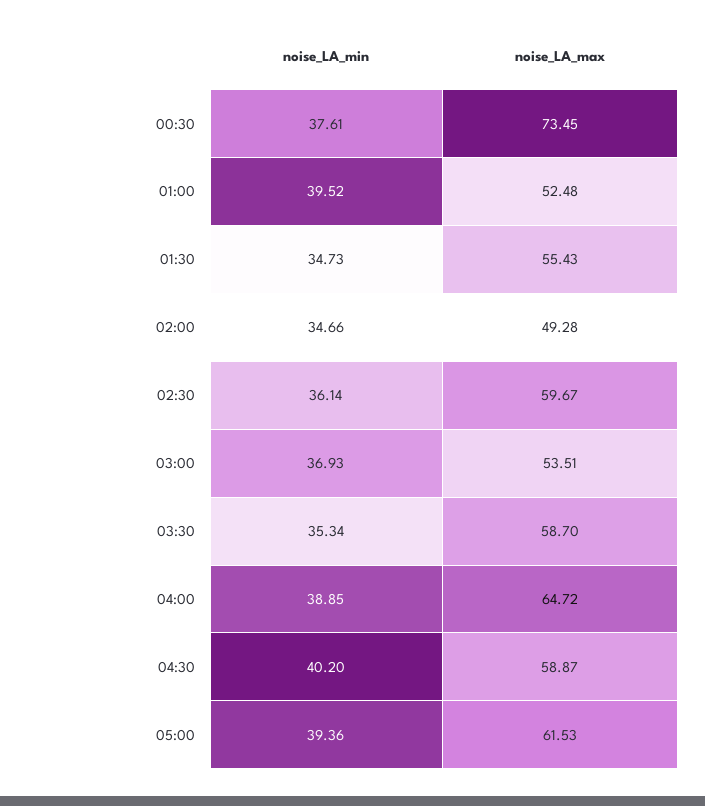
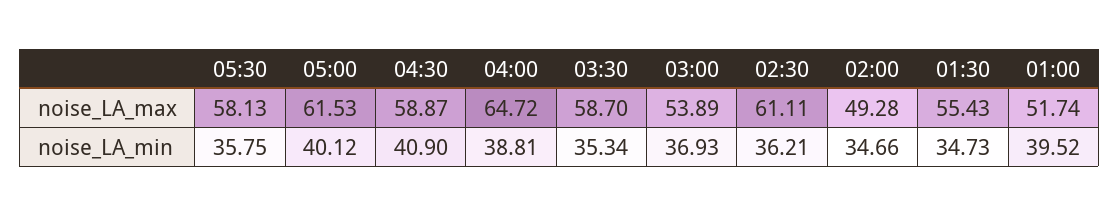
noise_LA_min, 00:30: 37.61 -> none
noise_LA_max, 00:30: 73.45 -> none
noise_LA_max, 01:00: 52.48 -> 51.74
noise_LA_min, 02:30: 36.14 -> 36.21
noise_LA_max, 02:30: 59.67 -> 61.11
noise_LA_max, 03:00: 53.51 -> 53.89
noise_LA_min, 04:00: 38.85 -> 38.81
noise_LA_min, 04:30: 40.2 -> 40.9
noise_LA_min, 05:00: 39.36 -> 40.12
noise_LA_max, 05:30: none -> 58.13
noise_LA_min, 05:30: none -> 35.75

